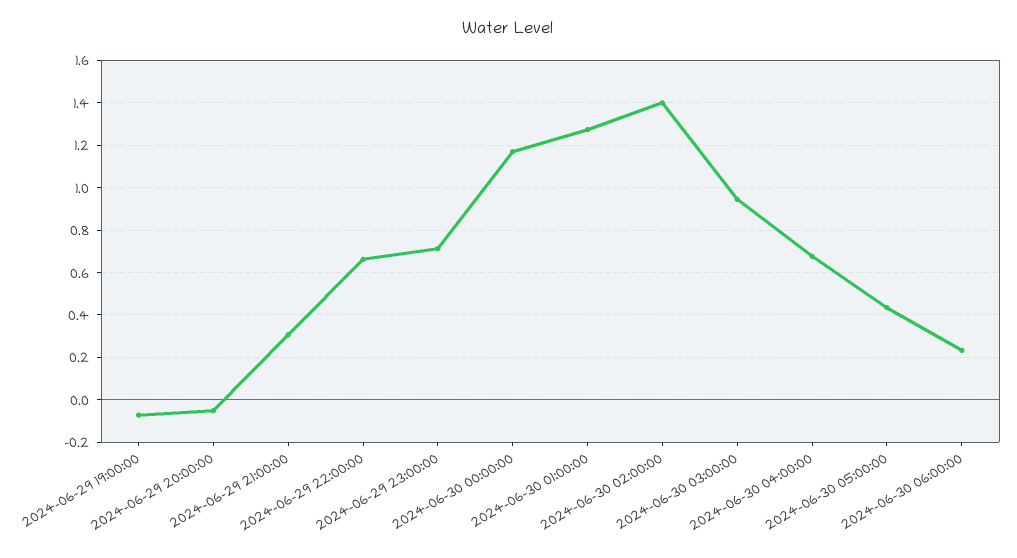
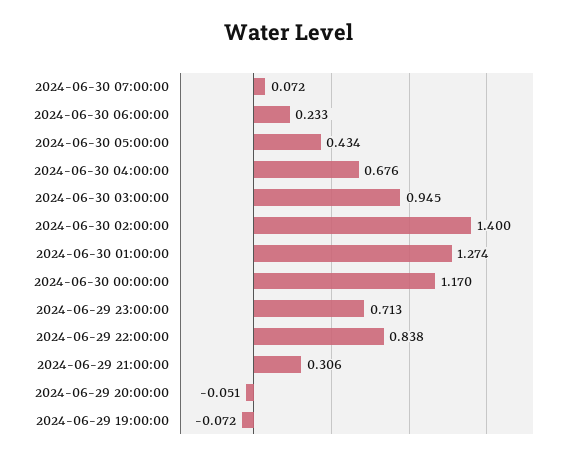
2024-06-29 22:00:00: 0.65 -> 0.838
2024-06-30 07:00:00: none -> 0.072

